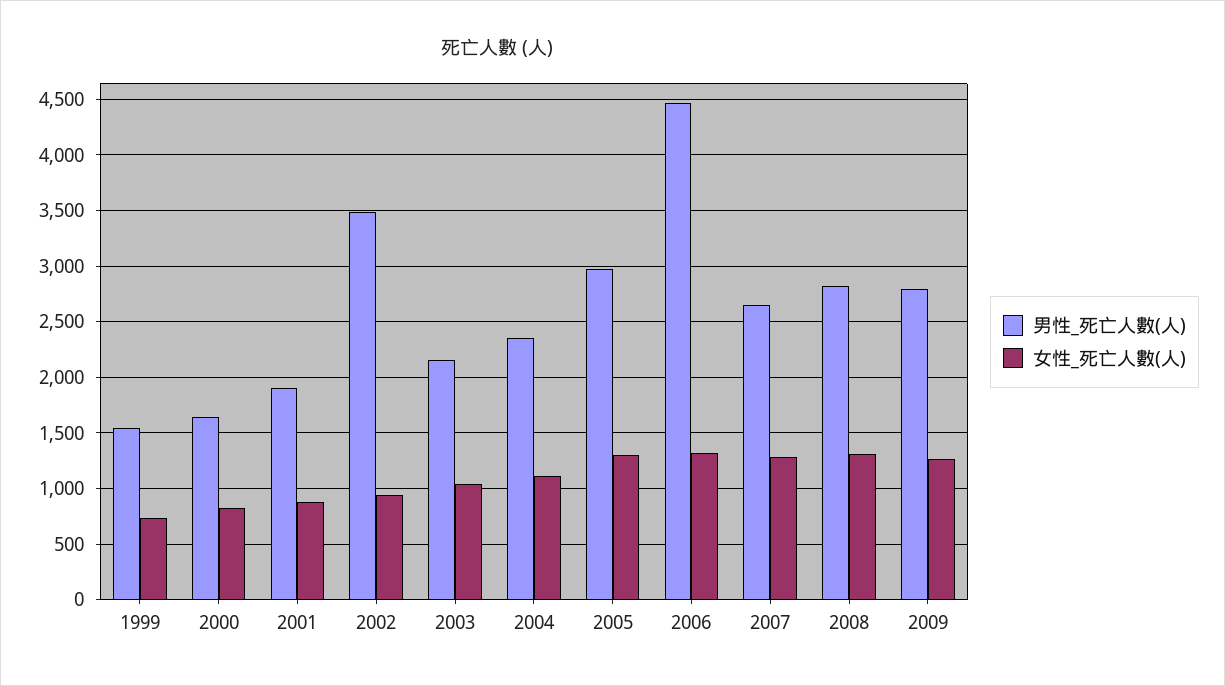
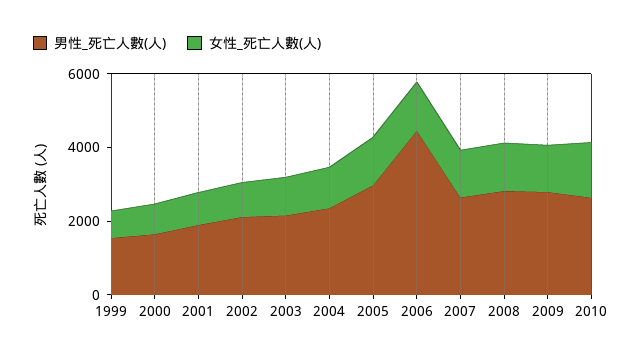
男性_死亡人數(人), 2002: 3500 -> 2000
男性_死亡人數(人), 2010: none -> 2500
女性_死亡人數(人), 2010: none -> 1500

